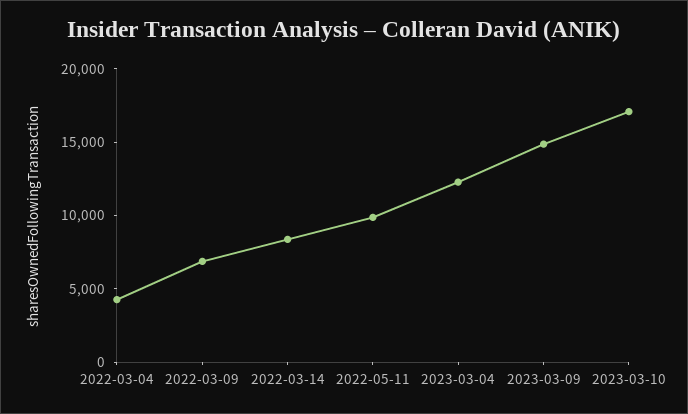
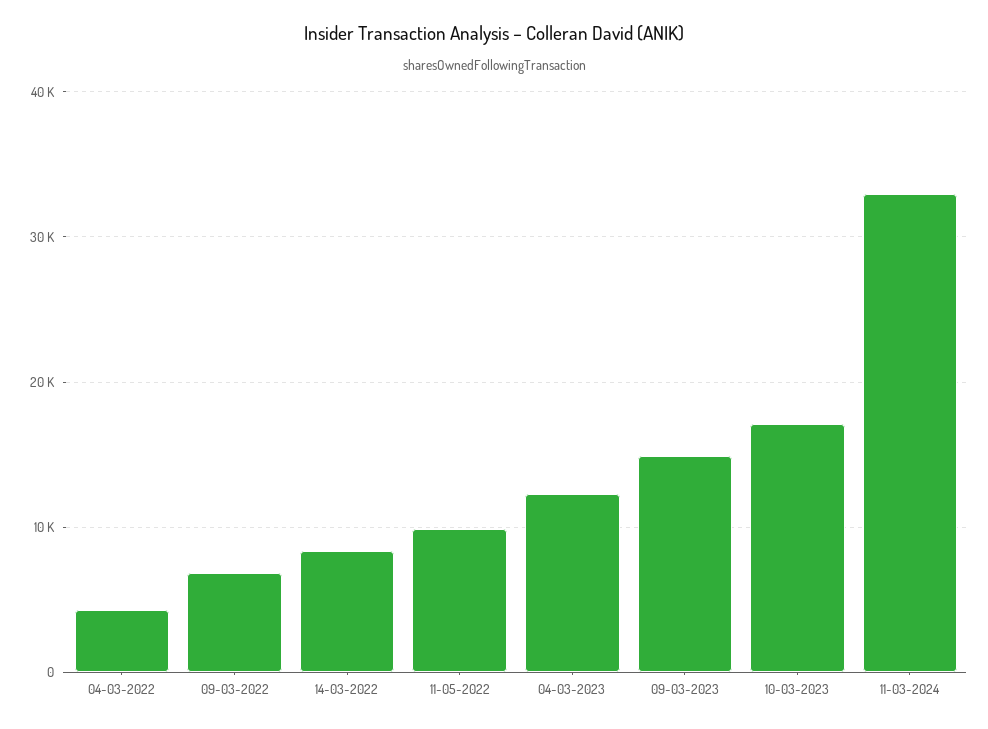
11-03-2024: none -> 33000

